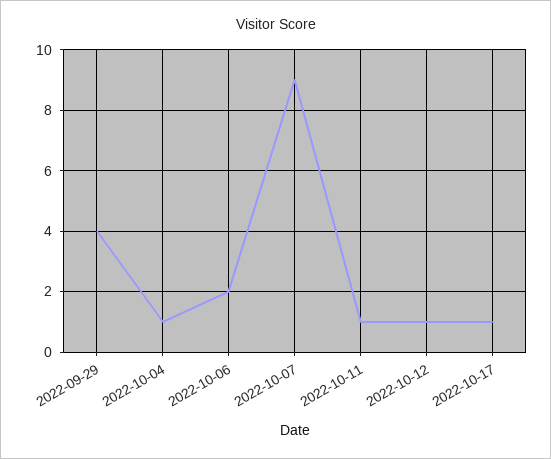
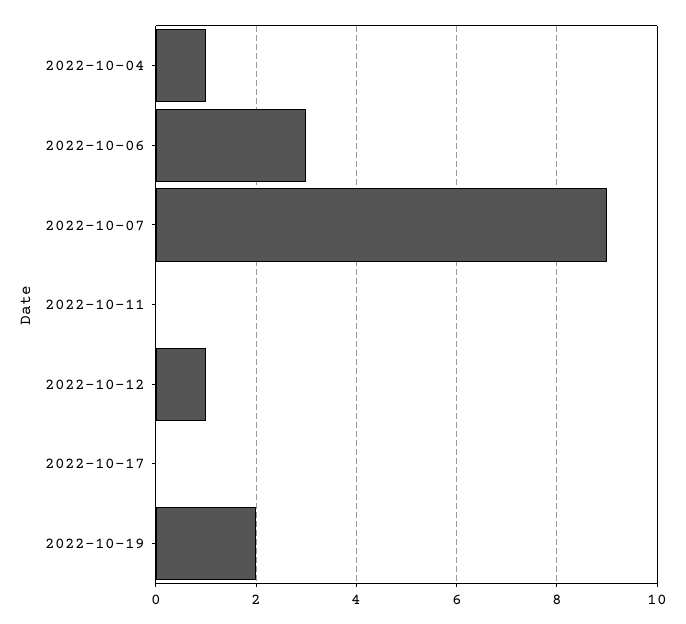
2022-09-29: 4 -> none
2022-10-06: 2 -> 3
2022-10-11: 1 -> 0
2022-10-17: 1 -> 0
2022-10-19: none -> 2

